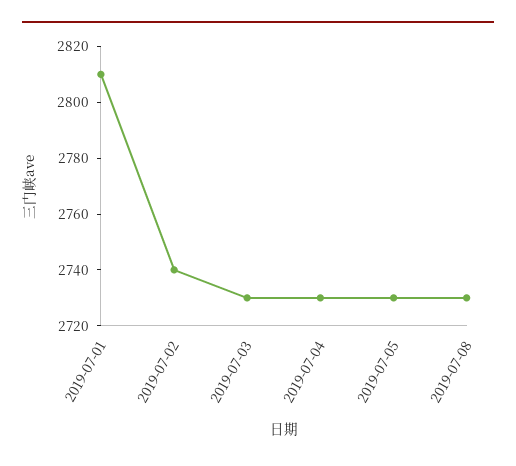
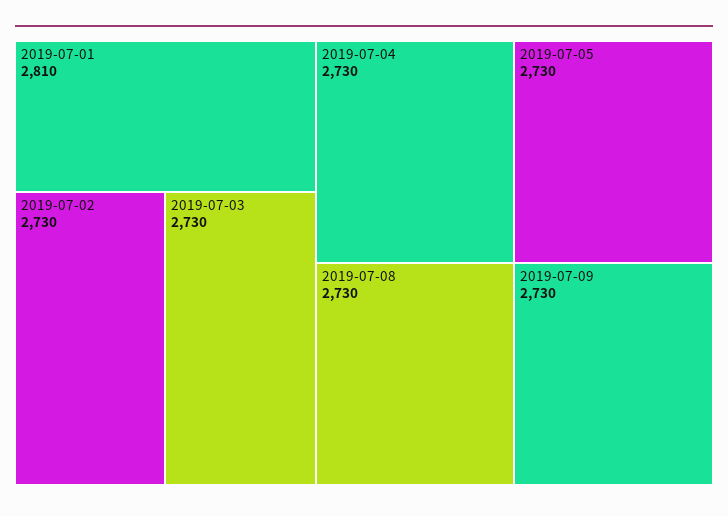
2019-07-02: 2740 -> 2730
2019-07-09: none -> 2730

